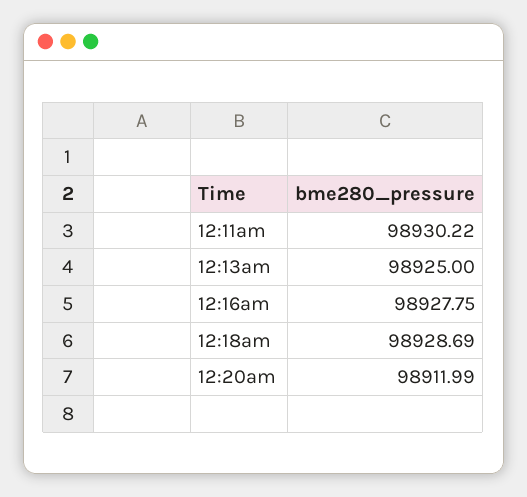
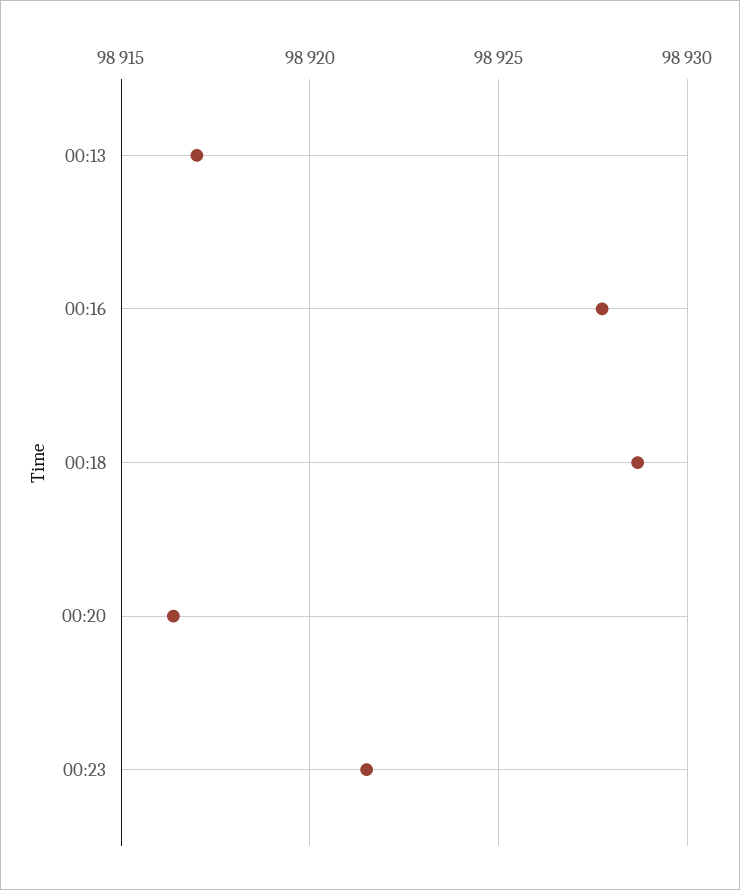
12:11am: 98930.22 -> none
12:13am: 98925 -> 98917
12:20am: 98911.99 -> 98916.5
00:23: none -> 98921.5

